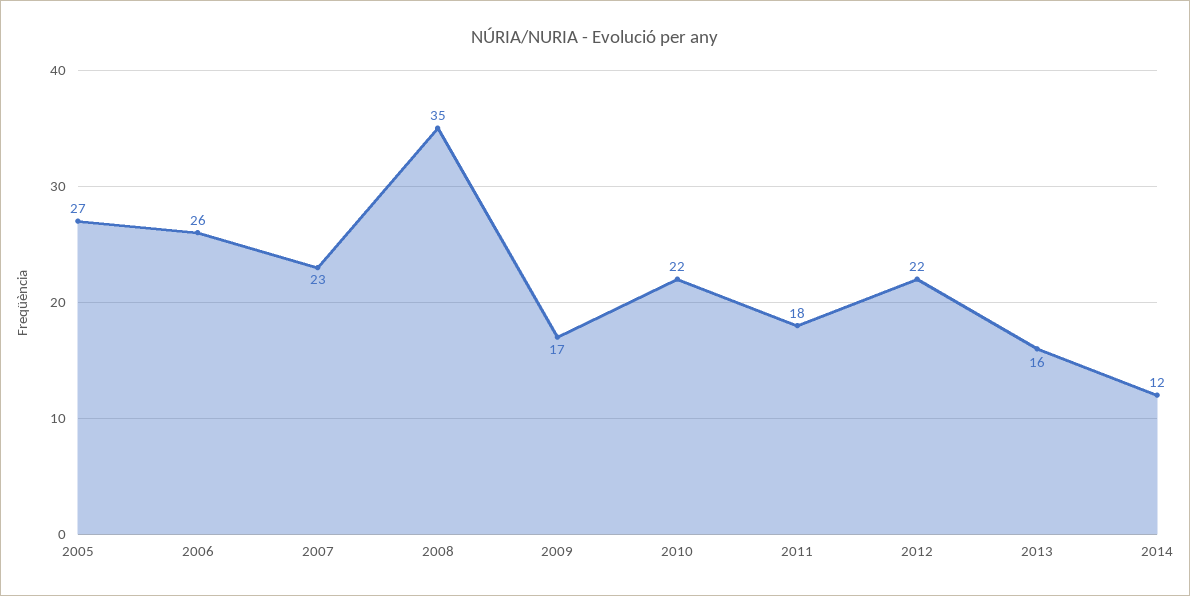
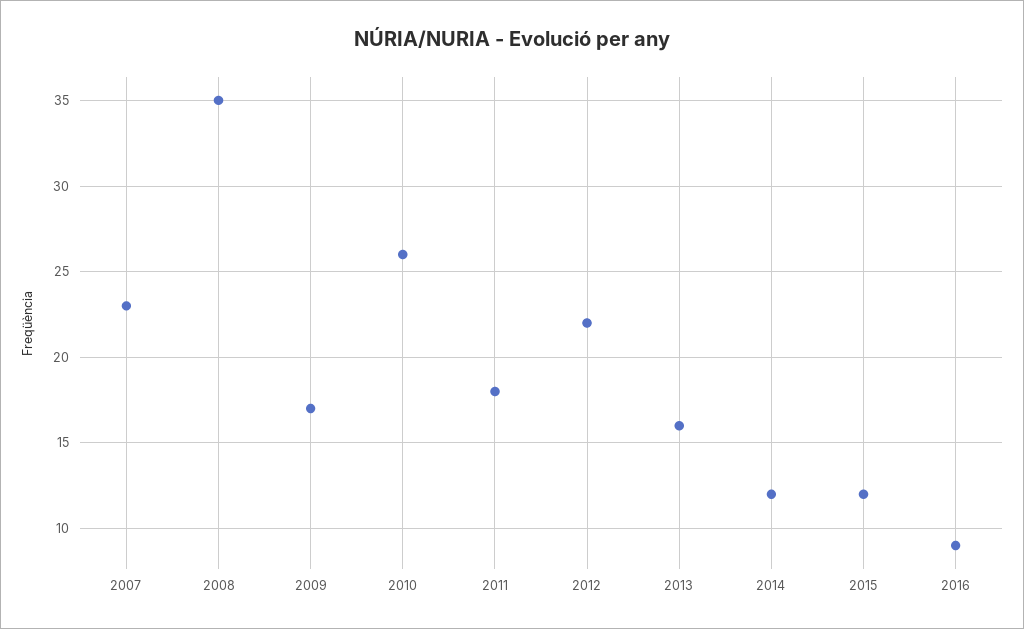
2005: 27 -> none
2006: 26 -> none
2010: 22 -> 26
2015: none -> 12
2016: none -> 9

